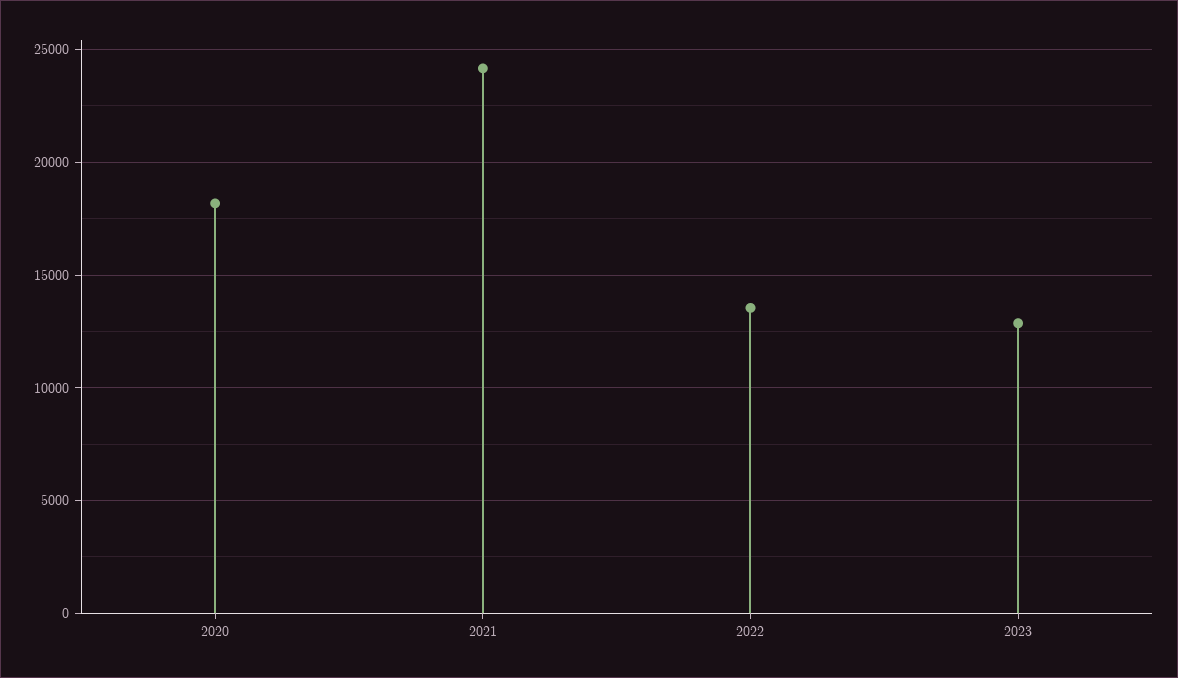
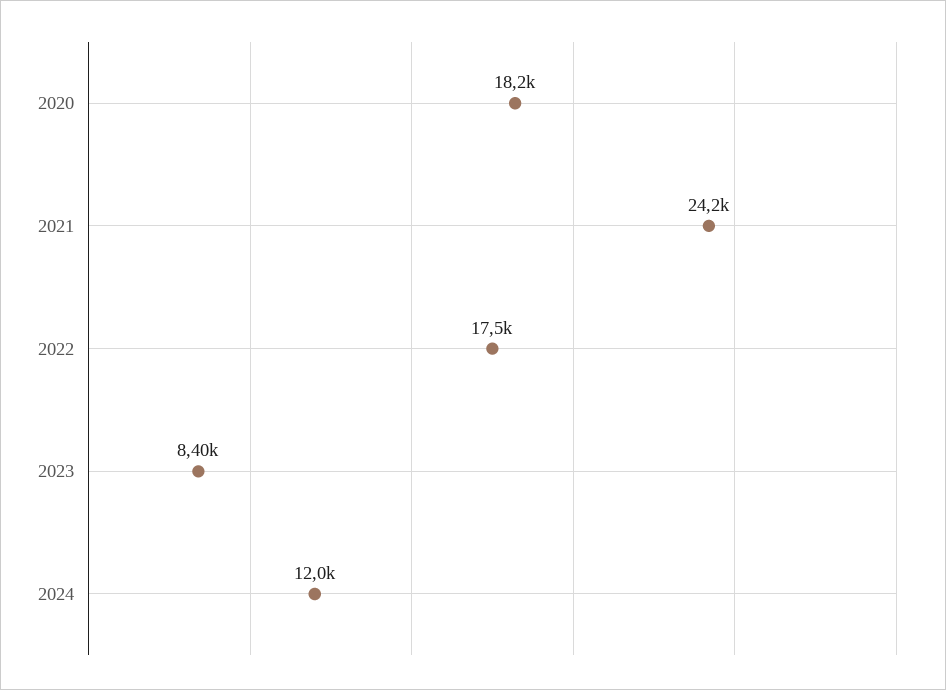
2022: 13500 -> 17500
2023: 13000 -> 8400
2024: none -> 12000

